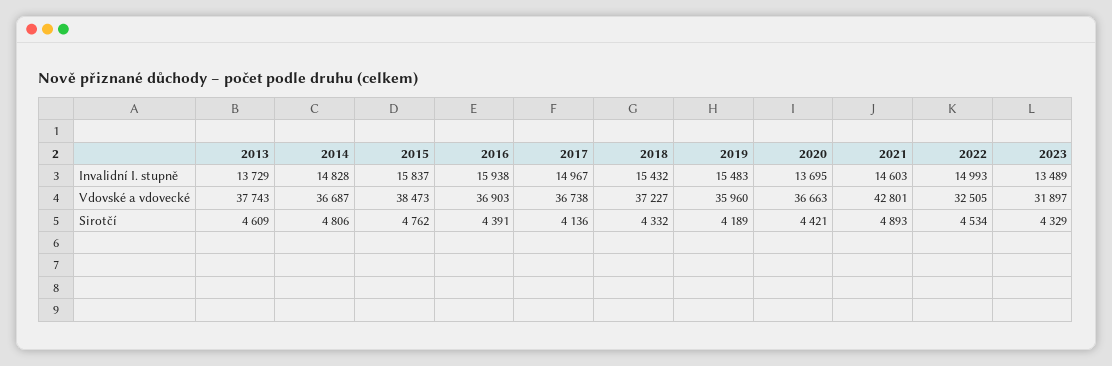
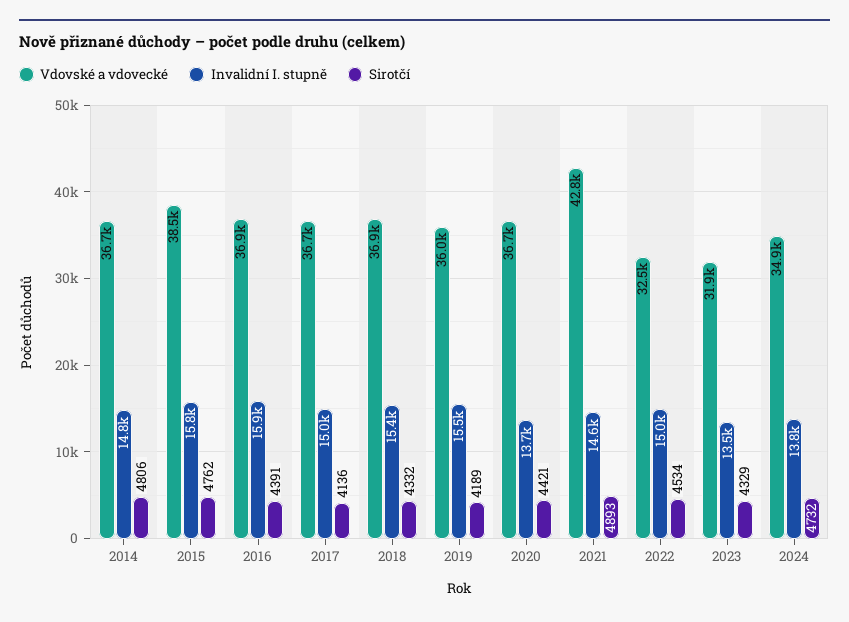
Invalidní I. stupně, 2013: 13729 -> none
Vdovské a vdovecké, 2013: 37743 -> none
Vdovské a vdovecké, 2018: 37227 -> 36900
Sirotčí, 2013: 4609 -> none
Vdovské a vdovecké, 2024: none -> 34900
Invalidní I. stupně, 2024: none -> 13800
Sirotčí, 2024: none -> 4732

